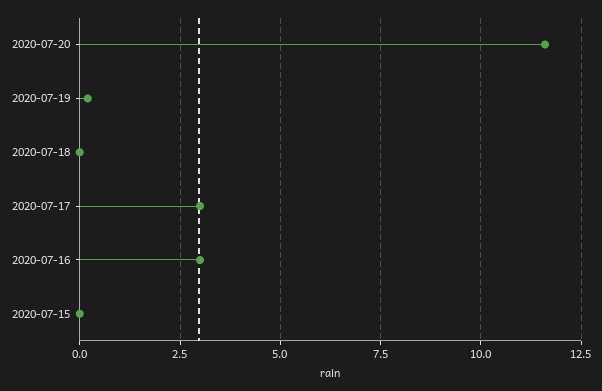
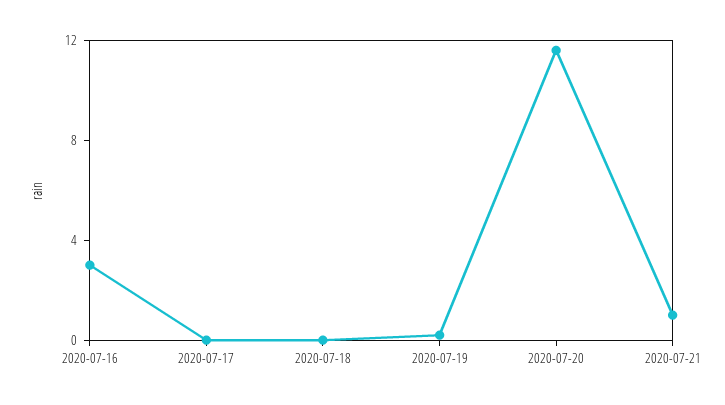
2020-07-17: 3 -> 0
2020-07-15: 0 -> none
2020-07-21: none -> 1

